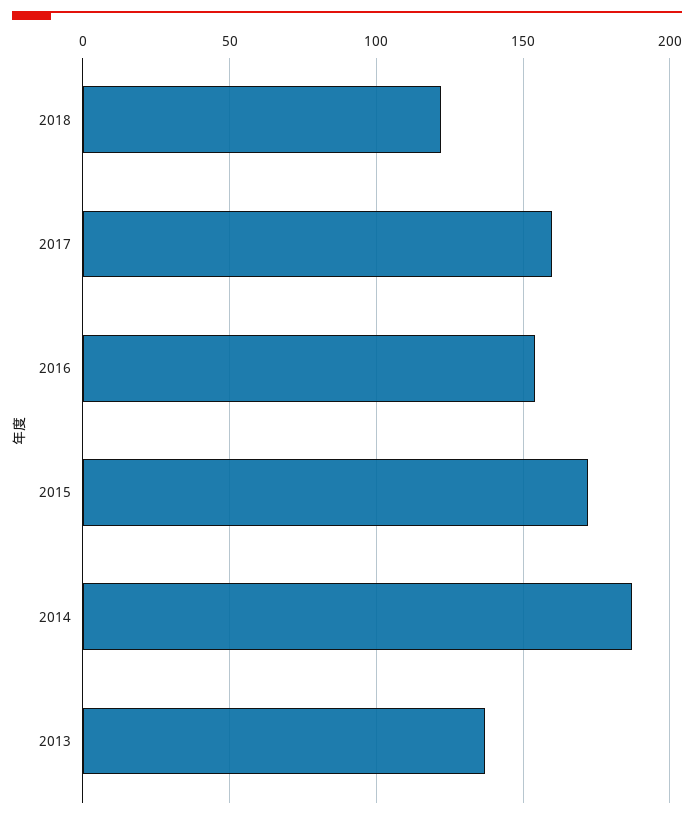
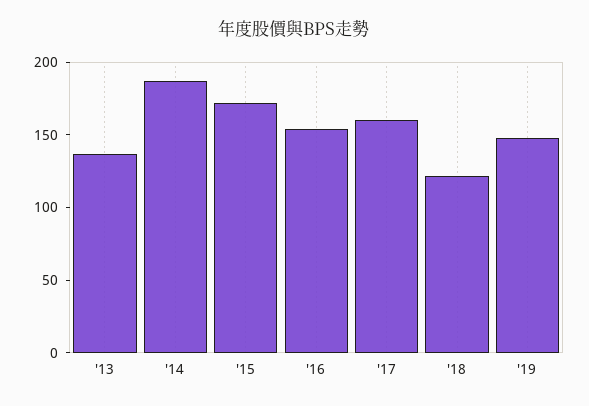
'19: none -> 150

